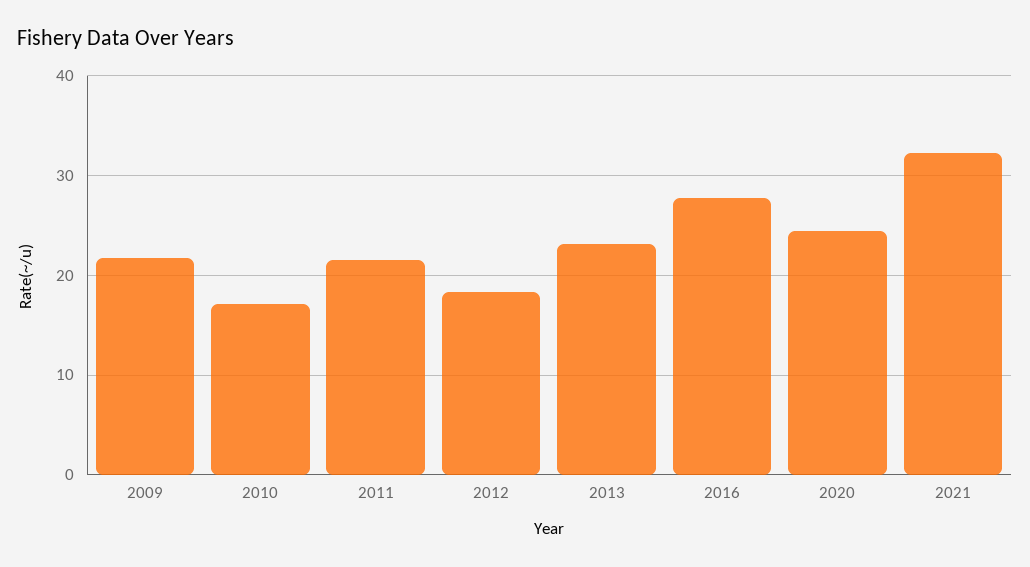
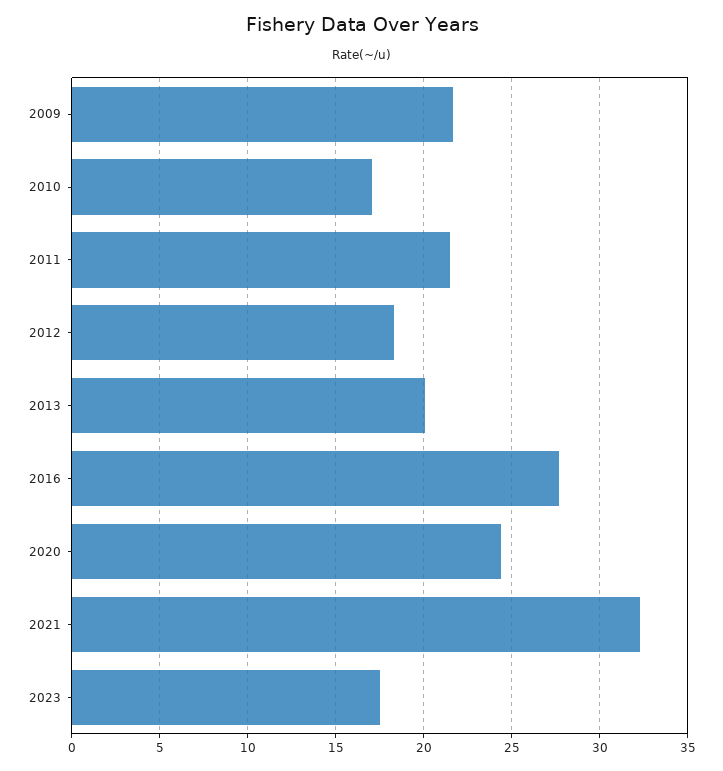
2013: 23 -> 20
2023: none -> 17.5

